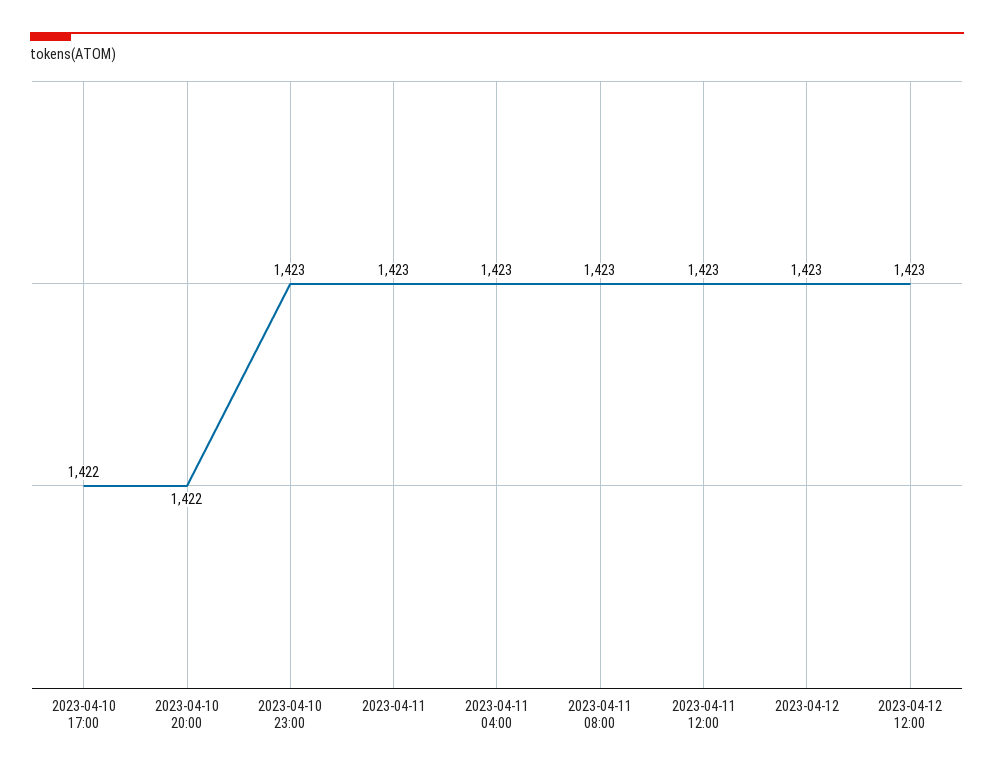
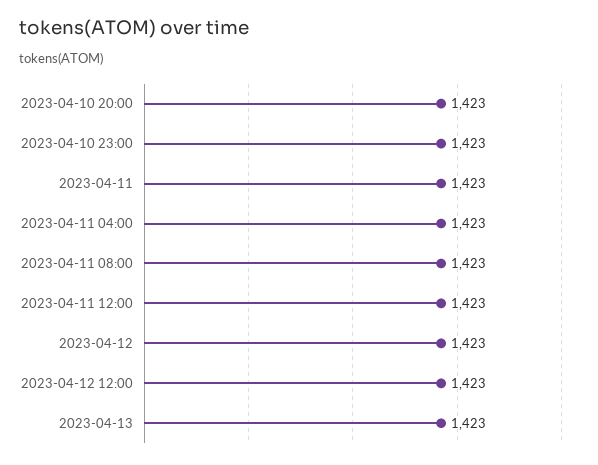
2023-04-10 17:00: 1422 -> none
2023-04-10 20:00: 1422 -> 1423
2023-04-13: none -> 1423

